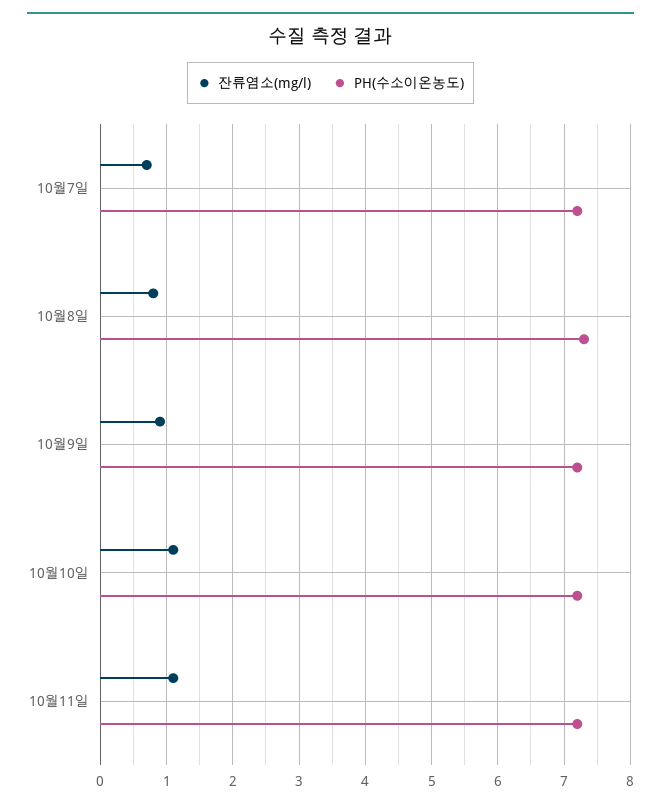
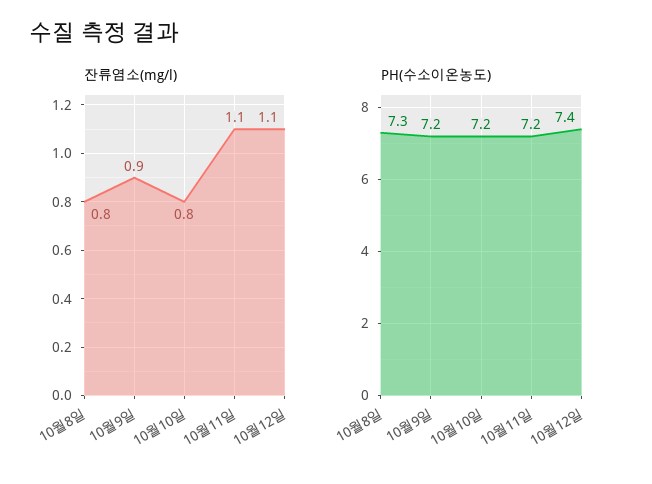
잔류염소(mg/l), 10월7일: 0.7 -> none
PH(수소이온농도), 10월7일: 7.2 -> none
잔류염소(mg/l), 10월10일: 1.1 -> 0.8
잔류염소(mg/l), 10월12일: none -> 1.1
PH(수소이온농도), 10월12일: none -> 7.4

